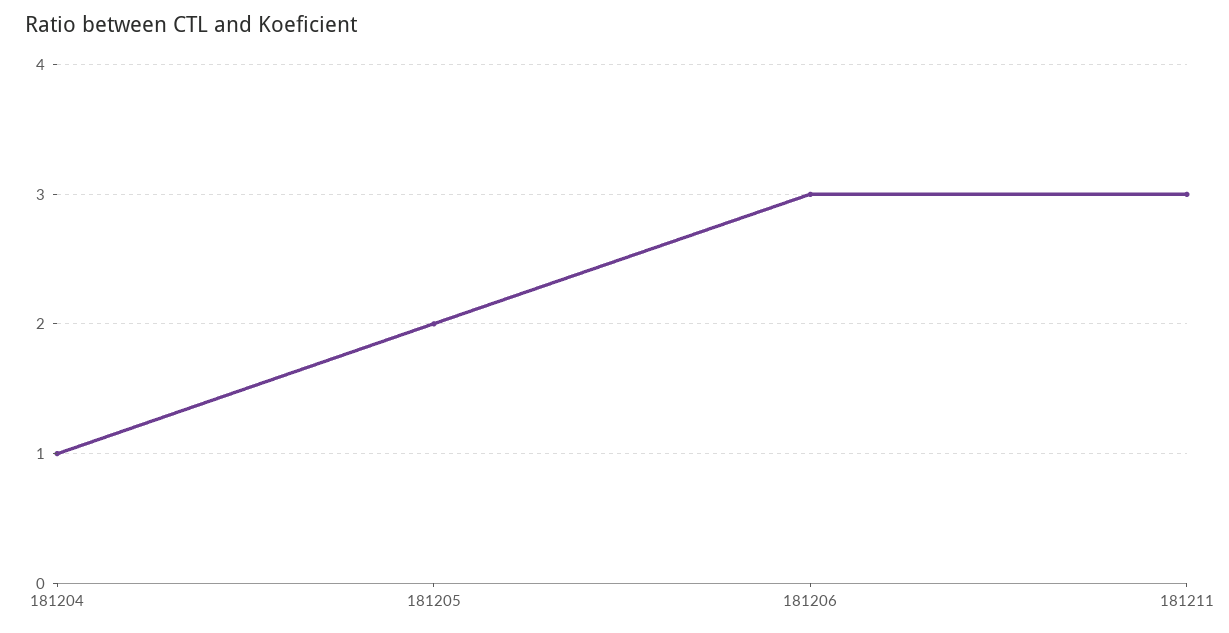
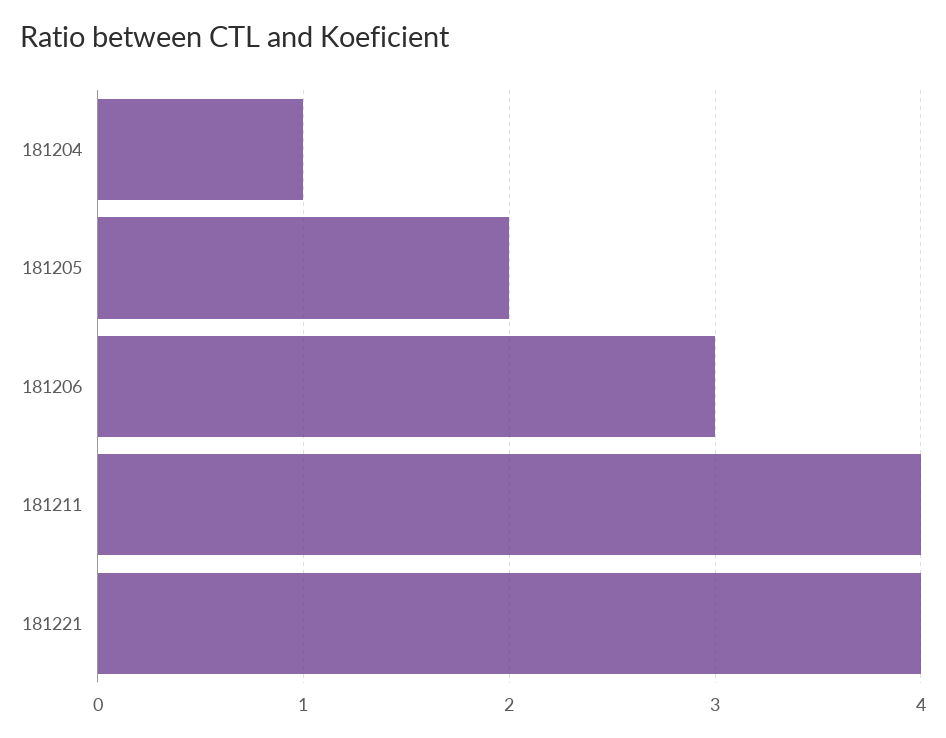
181211: 3 -> 4
181221: none -> 4

